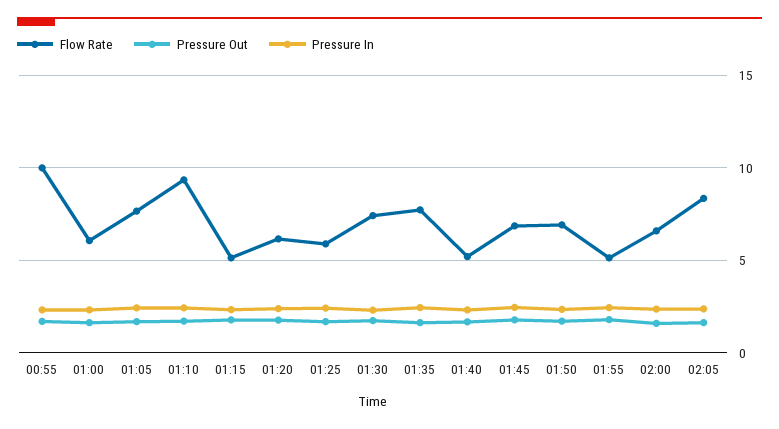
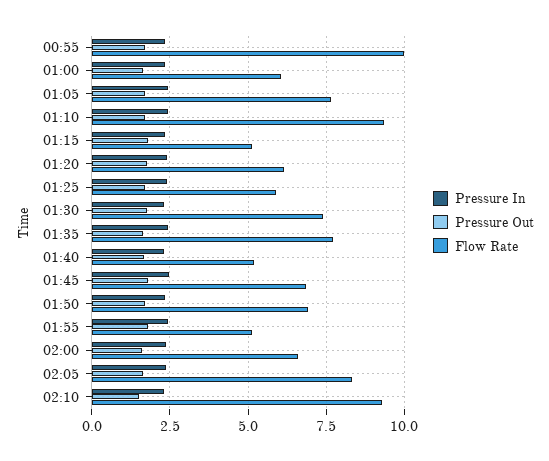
Pressure In, 02:10: none -> 2.25
Pressure Out, 02:10: none -> 1.5
Flow Rate, 02:10: none -> 9.25

